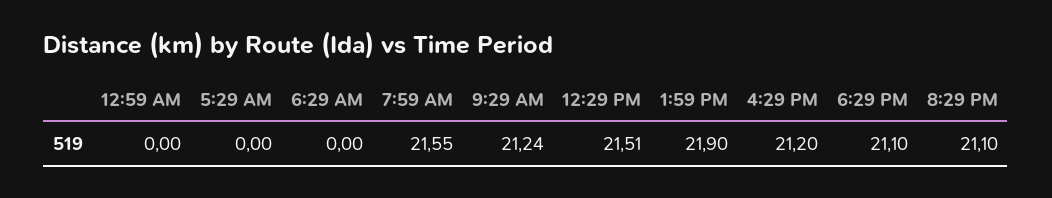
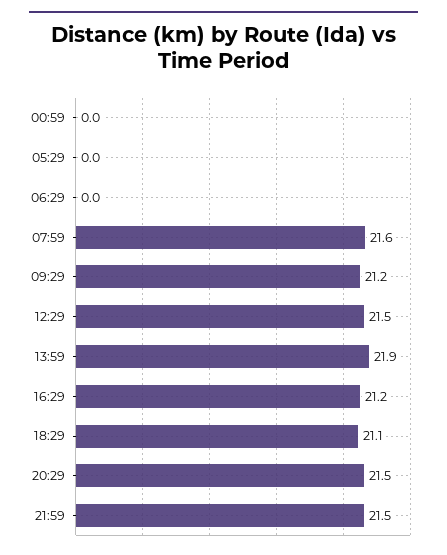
8:29 PM: 21.1 -> 21.5
21:59: none -> 21.5

